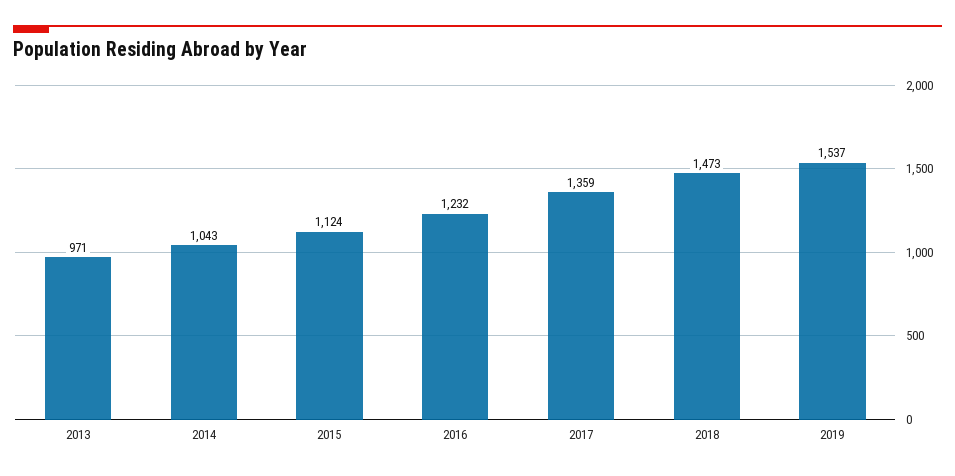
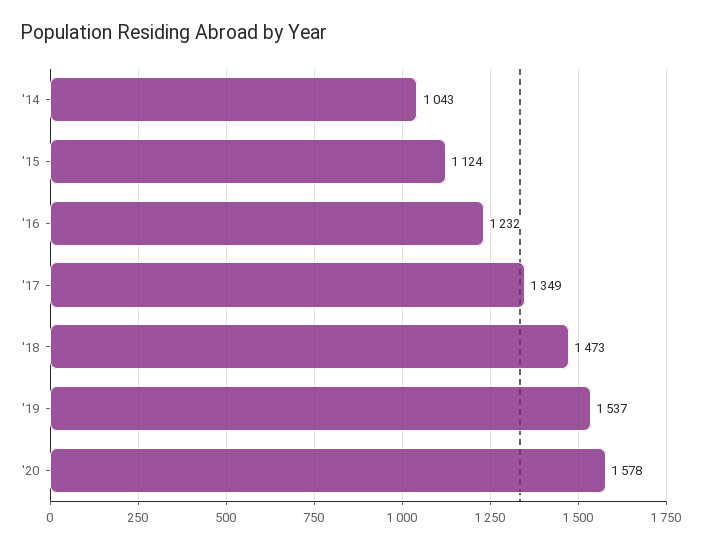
2013: 971 -> none
2017: 1359 -> 1349
'20: none -> 1578

